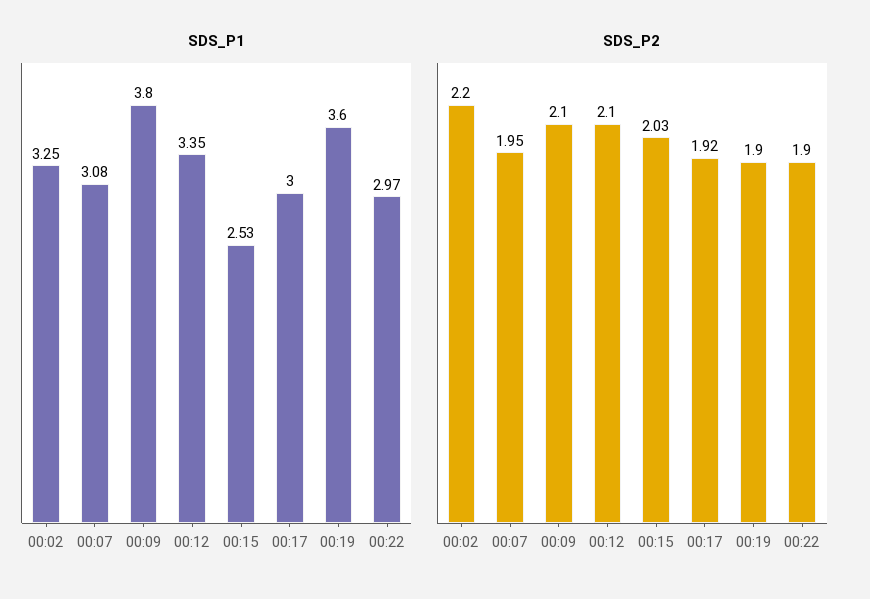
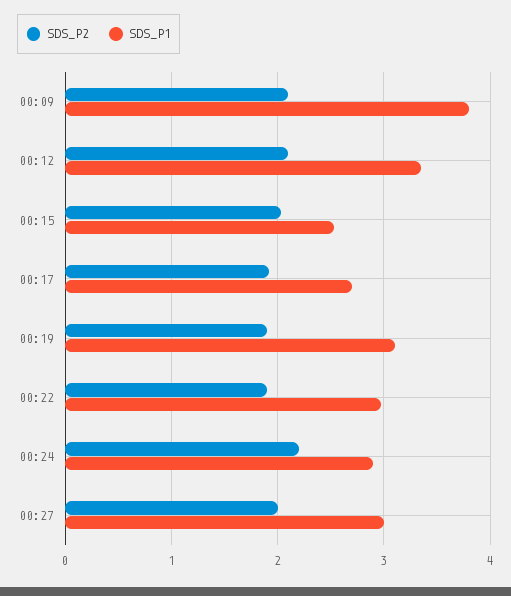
SDS_P1, 00:02: 3.25 -> none
SDS_P1, 00:07: 3.08 -> none
SDS_P1, 00:17: 3 -> 2.7
SDS_P1, 00:19: 3.6 -> 3.1
SDS_P2, 00:02: 2.2 -> none
SDS_P2, 00:07: 1.95 -> none
SDS_P2, 00:24: none -> 2.2
SDS_P1, 00:24: none -> 2.9
SDS_P2, 00:27: none -> 2
SDS_P1, 00:27: none -> 3

